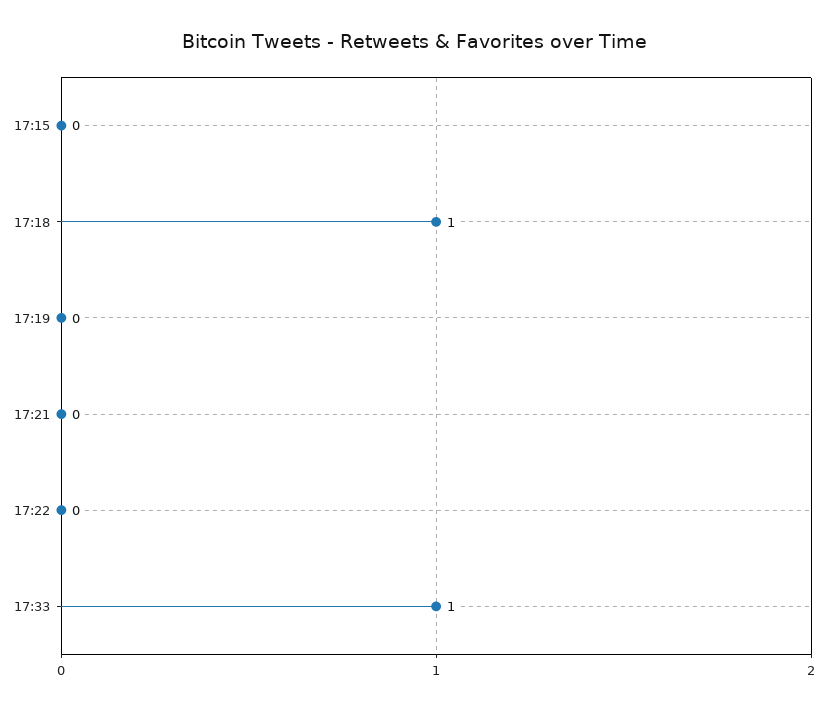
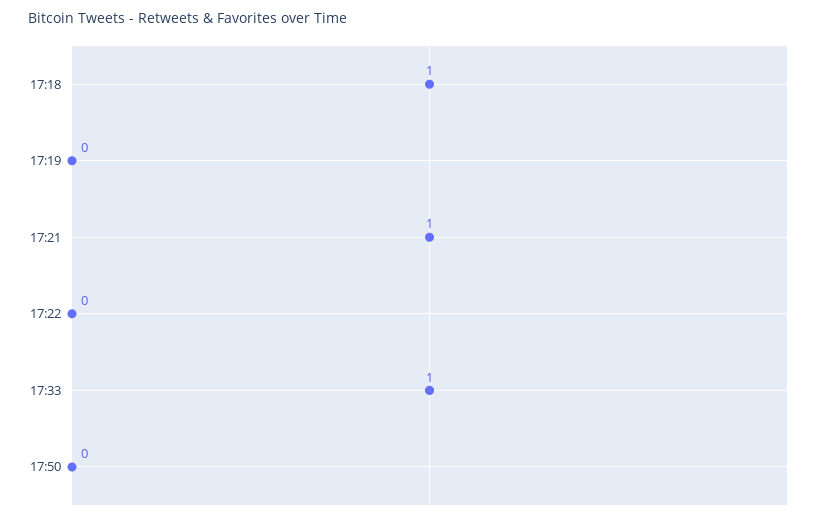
17:15: 0 -> none
17:21: 0 -> 1
17:50: none -> 0

